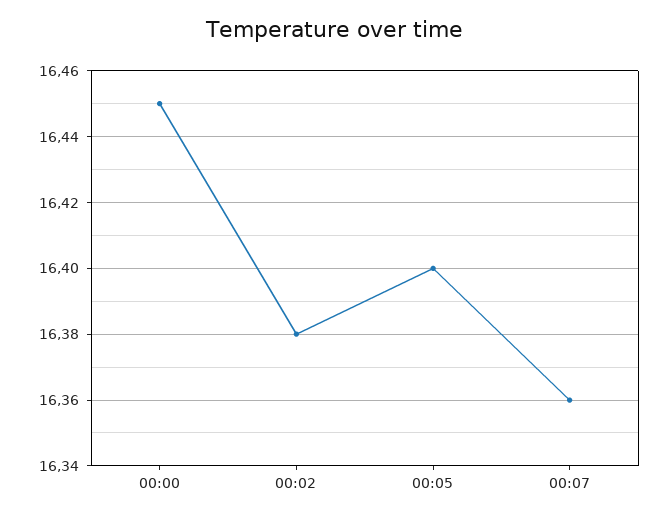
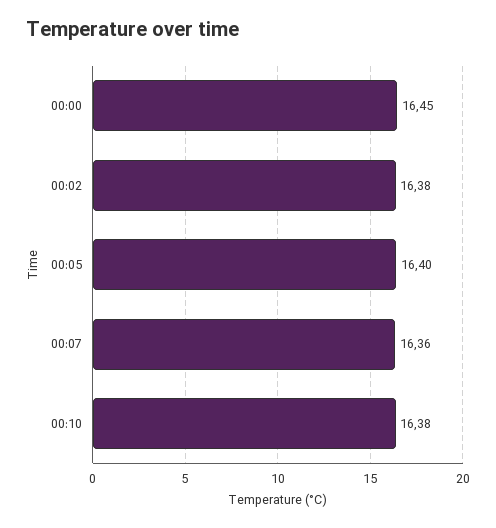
00:10: none -> 16.38

